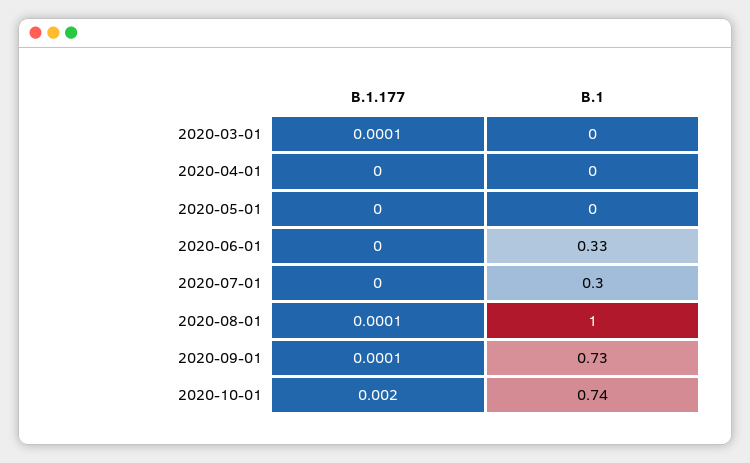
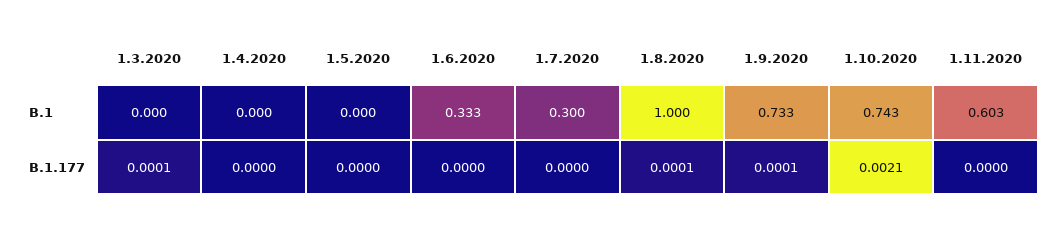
B.1.177, 2020-10-01: 0.002 -> 0.0021
B.1, 1.11.2020: none -> 0.603
B.1.177, 1.11.2020: none -> 0

